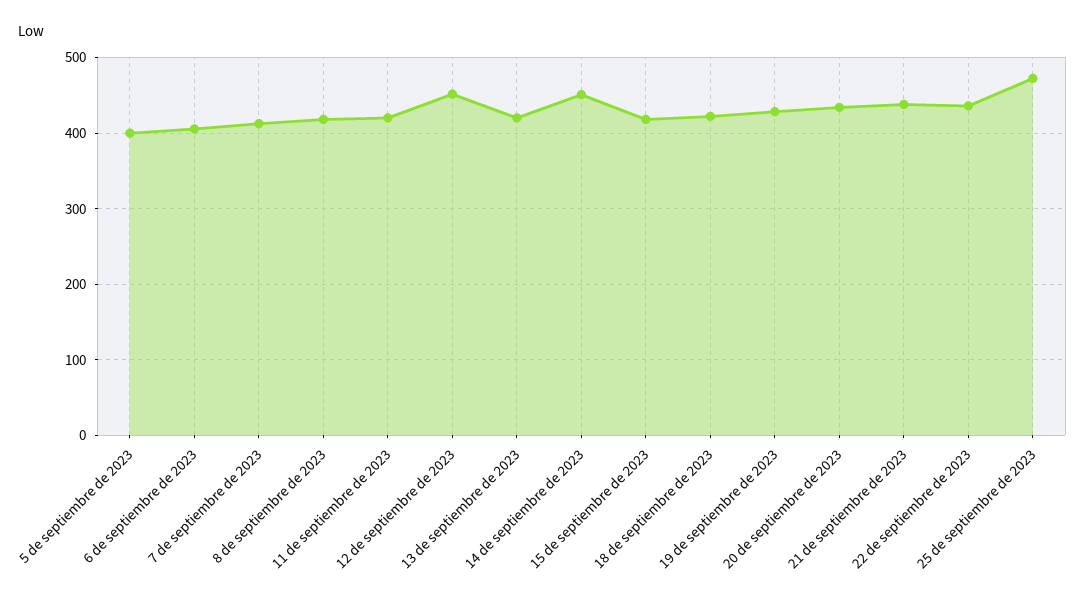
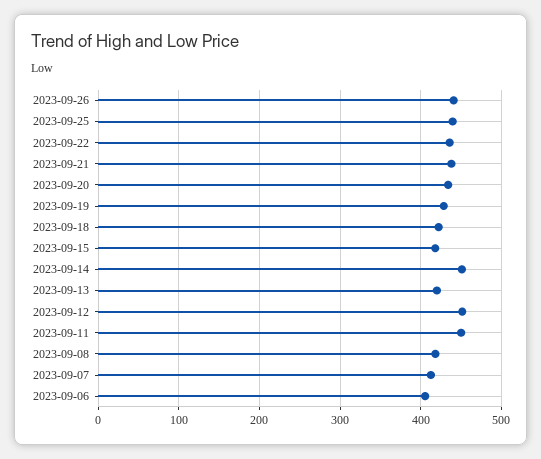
5 de septiembre de 2023: 400 -> none
11 de septiembre de 2023: 420 -> 450
25 de septiembre de 2023: 470 -> 440
2023-09-26: none -> 440

